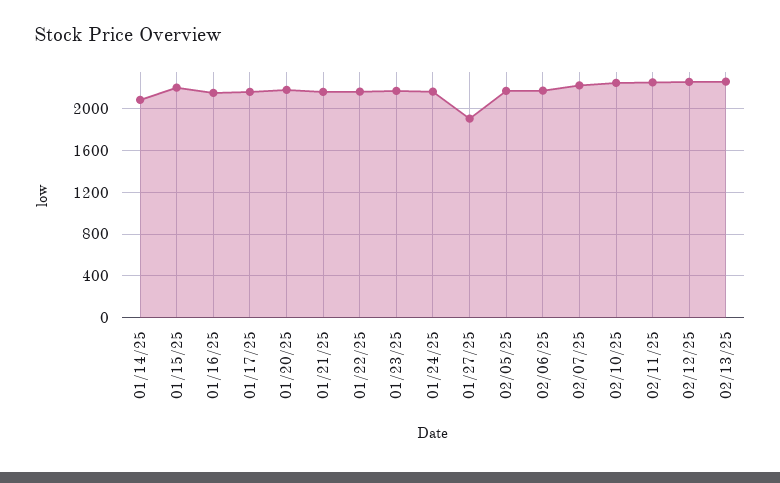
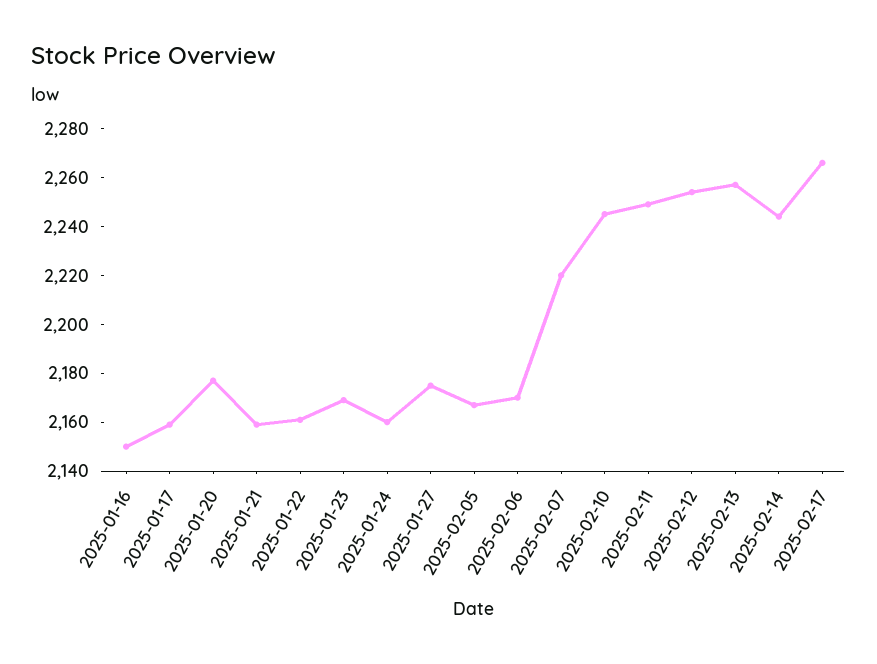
01/14/25: 2100 -> none
01/15/25: 2200 -> none
01/27/25: 1900 -> 2175
2025-02-14: none -> 2245
2025-02-17: none -> 2265

